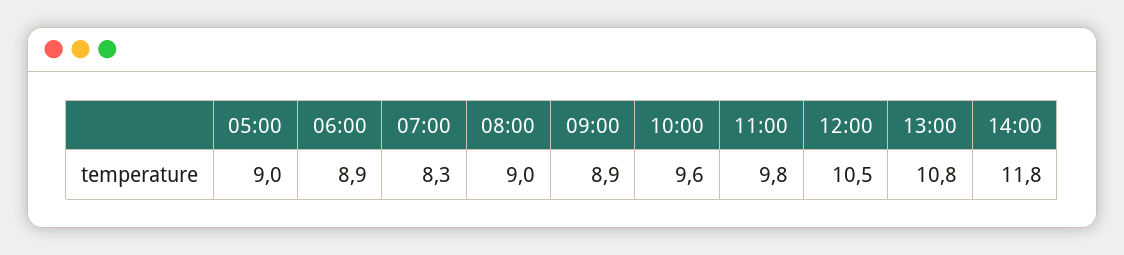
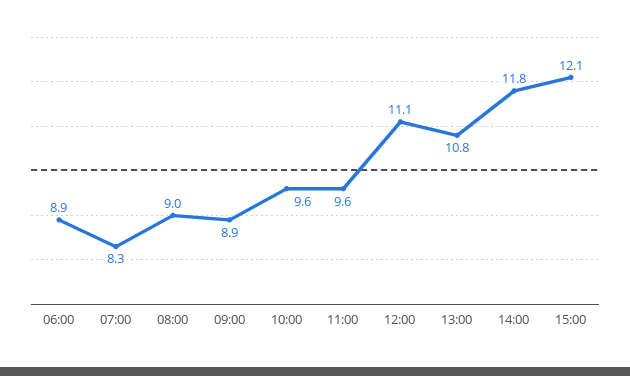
05:00: 9 -> none
11:00: 9.8 -> 9.6
12:00: 10.5 -> 11.1
15:00: none -> 12.1

